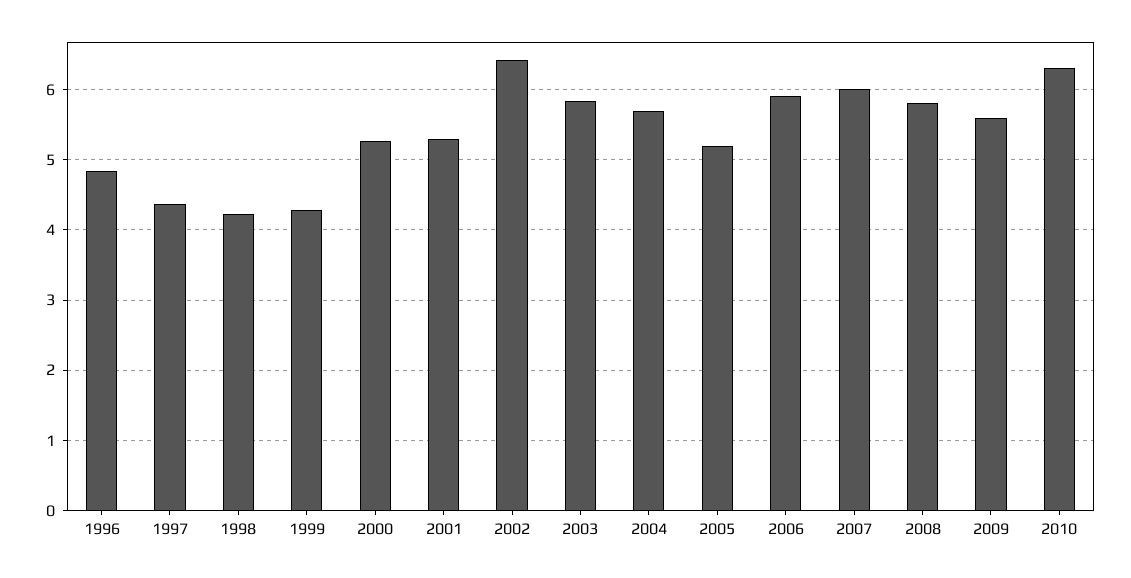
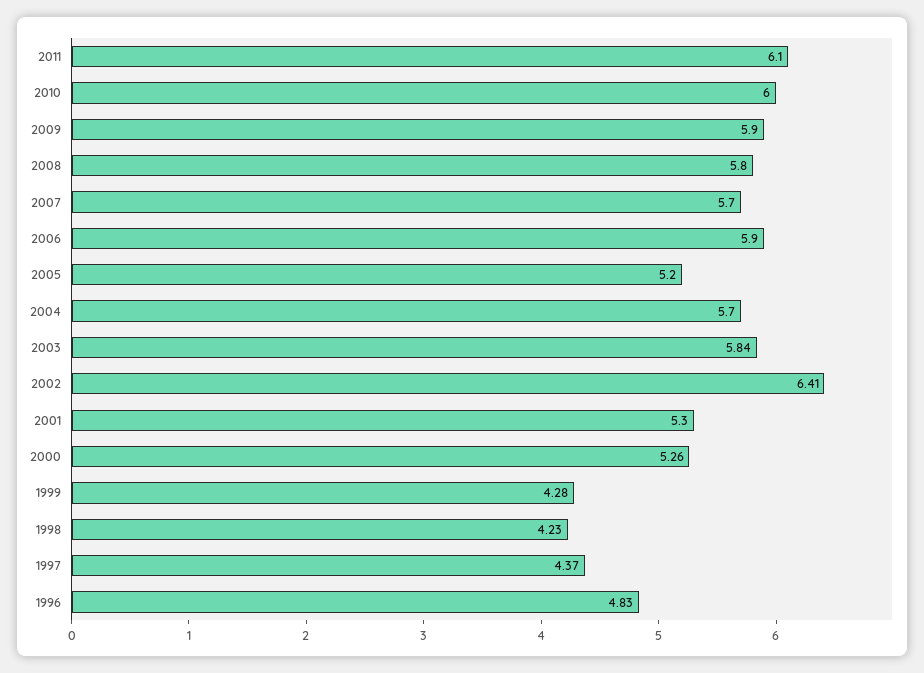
2007: 6 -> 5.7
2009: 5.6 -> 5.9
2010: 6.3 -> 6
2011: none -> 6.1

